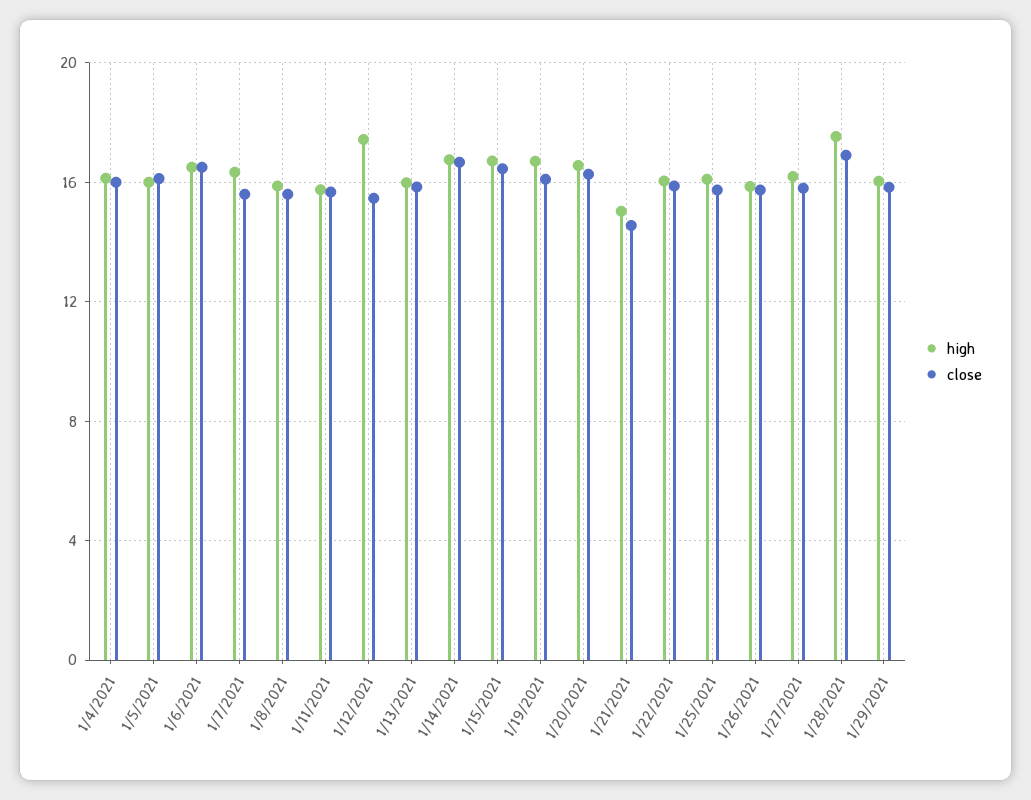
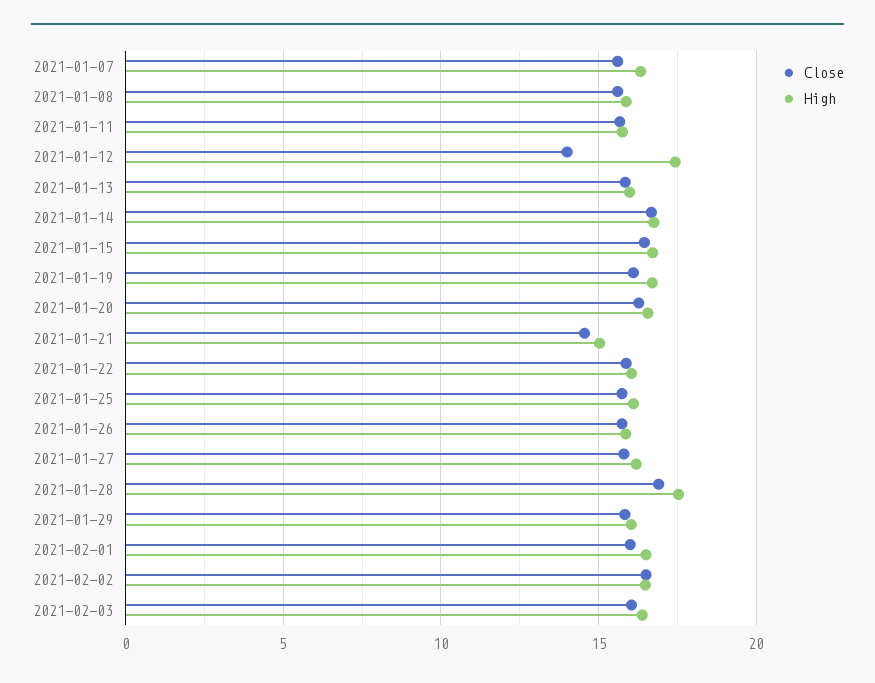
high, 1/4/2021: 16 -> none
close, 1/4/2021: 16 -> none
high, 1/5/2021: 16 -> none
close, 1/5/2021: 16 -> none
high, 1/6/2021: 16.5 -> none
close, 1/6/2021: 16.5 -> none
close, 1/12/2021: 15.5 -> 14
close, 2021-02-01: none -> 16
high, 2021-02-01: none -> 16.5
close, 2021-02-02: none -> 16.5
high, 2021-02-02: none -> 16.5
close, 2021-02-03: none -> 16
high, 2021-02-03: none -> 16.5

